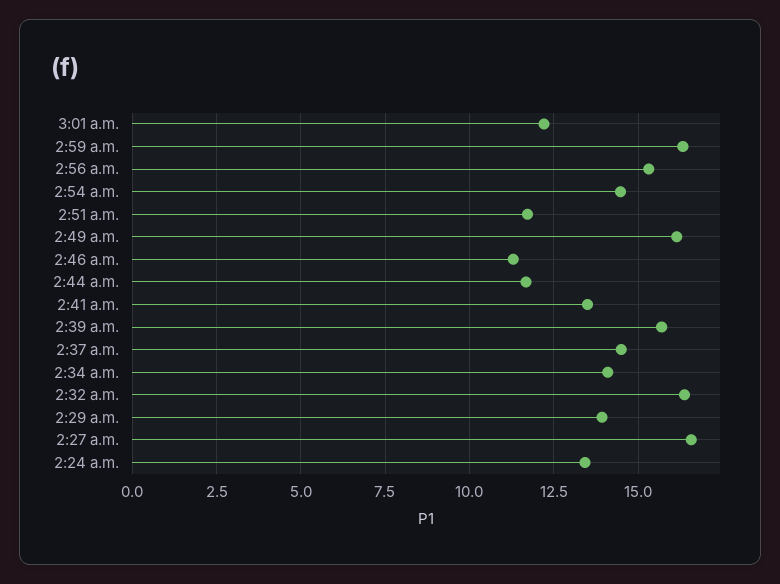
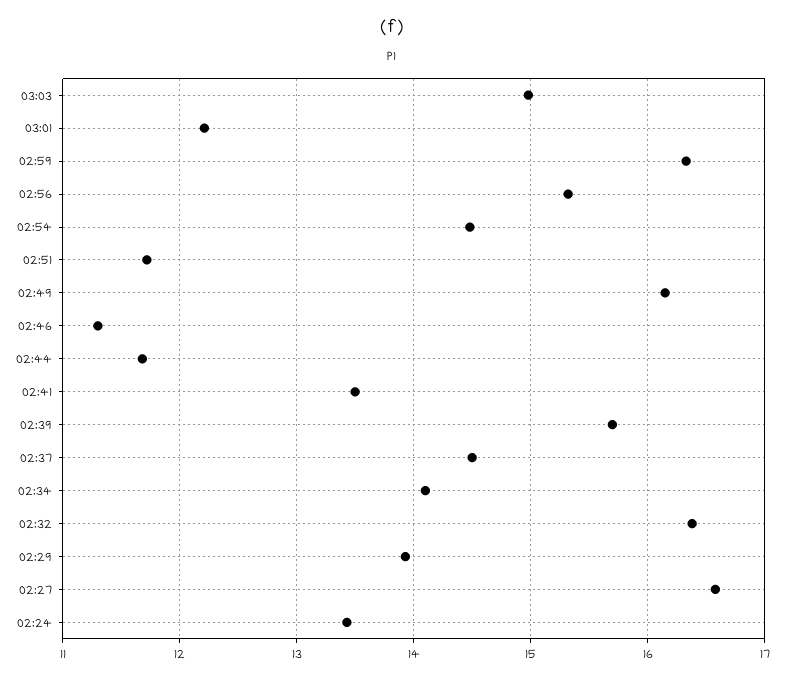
03:03: none -> 15

